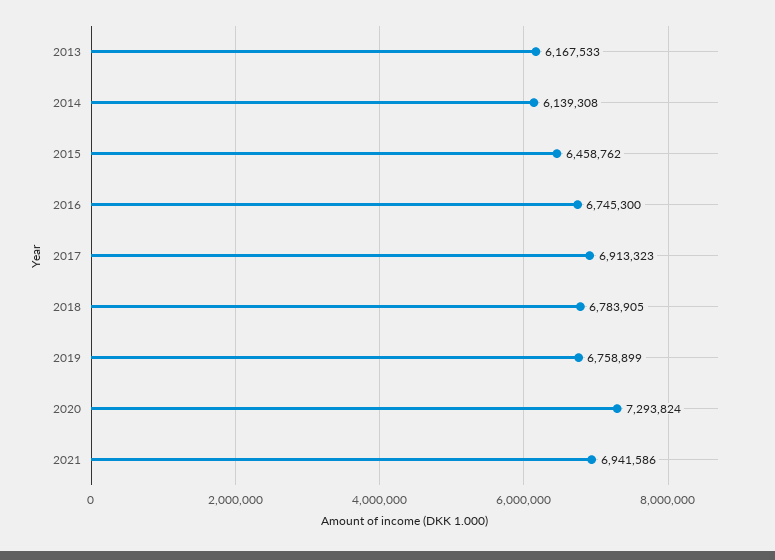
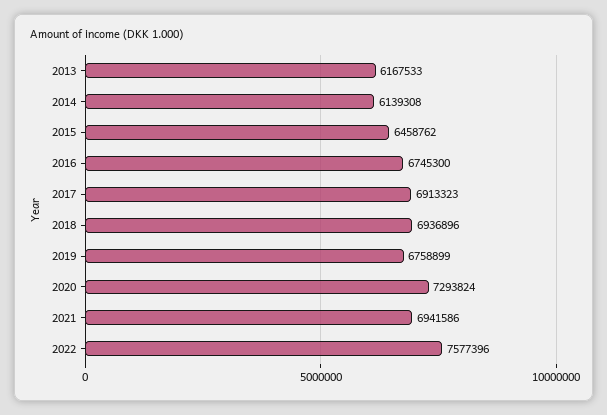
2018: 6783905 -> 6936896
2022: none -> 7577396

